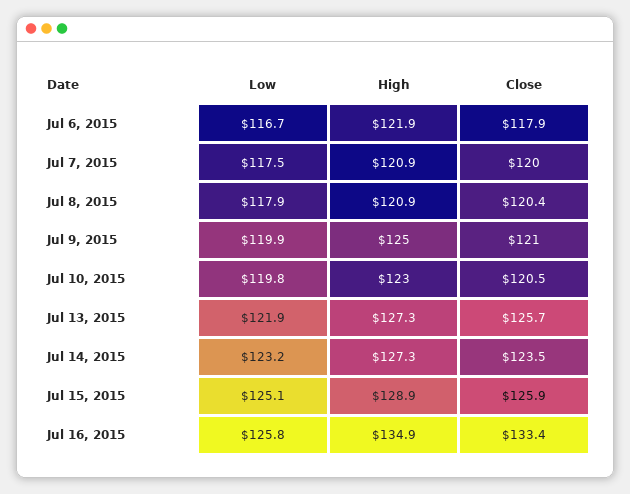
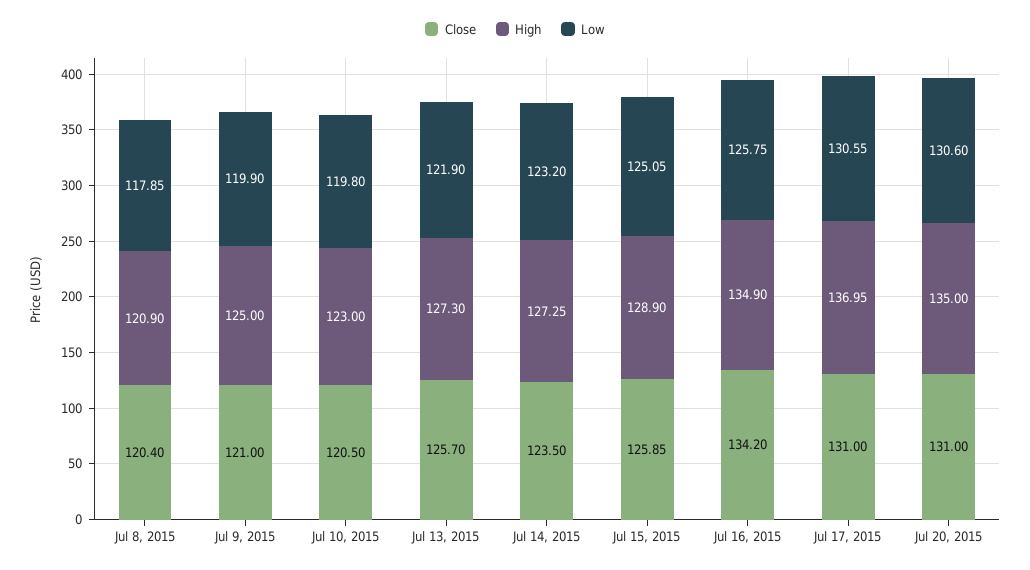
Low, Jul 6, 2015: 116.7 -> none
High, Jul 6, 2015: 121.9 -> none
Close, Jul 6, 2015: 117.9 -> none
Low, Jul 7, 2015: 117.5 -> none
High, Jul 7, 2015: 120.9 -> none
Close, Jul 7, 2015: 120 -> none
Close, Jul 16, 2015: 133.4 -> 134.2
Close, Jul 17, 2015: none -> 131
High, Jul 17, 2015: none -> 136.95
Low, Jul 17, 2015: none -> 130.55
Close, Jul 20, 2015: none -> 131
High, Jul 20, 2015: none -> 135
Low, Jul 20, 2015: none -> 130.6

